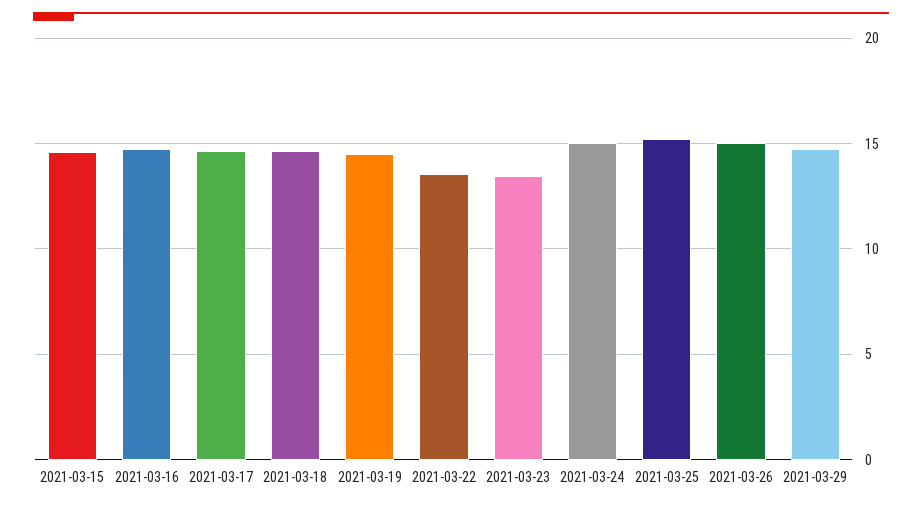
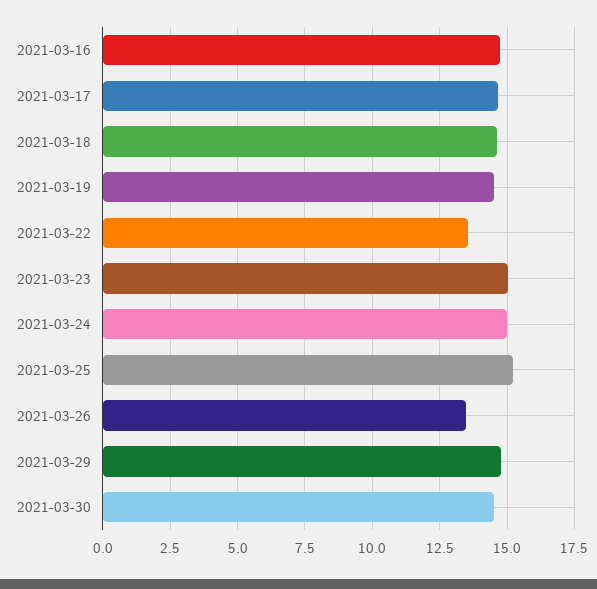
2021-03-15: 14.5 -> none
2021-03-23: 13.5 -> 15
2021-03-26: 15 -> 13.5
2021-03-30: none -> 14.5

